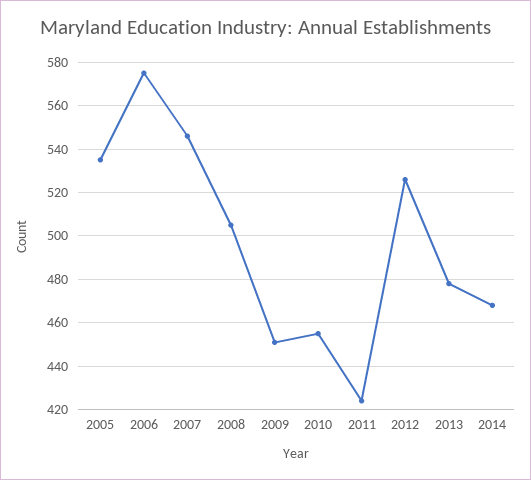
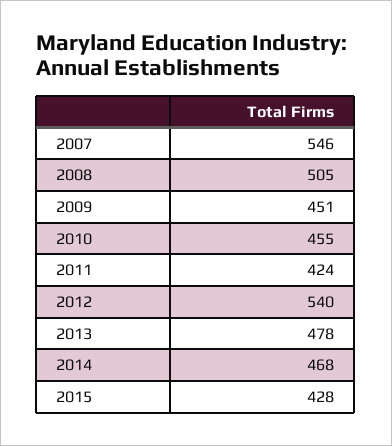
2005: 535 -> none
2006: 575 -> none
2012: 525 -> 540
2015: none -> 428

